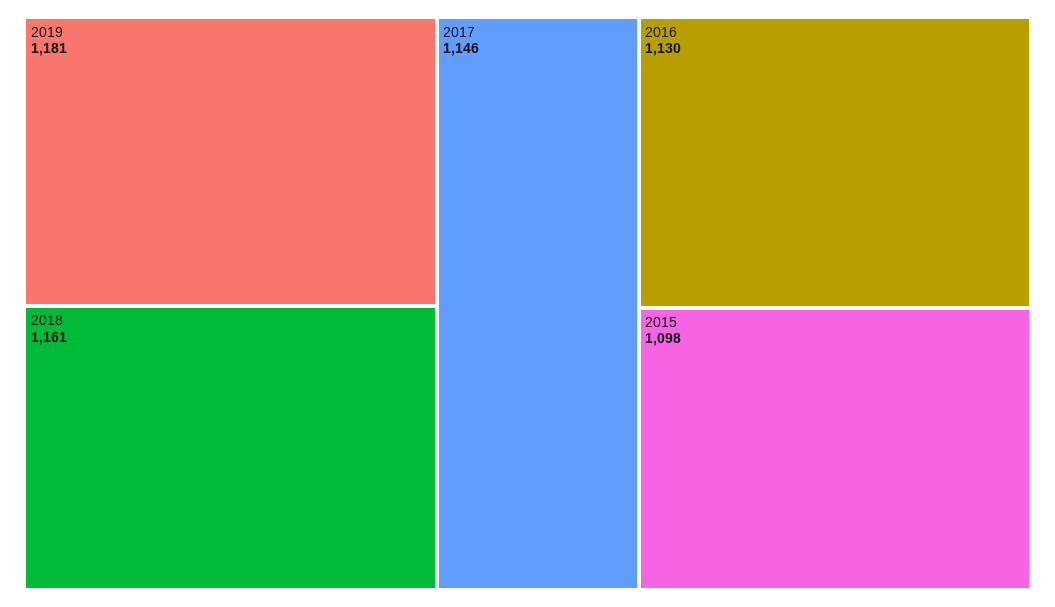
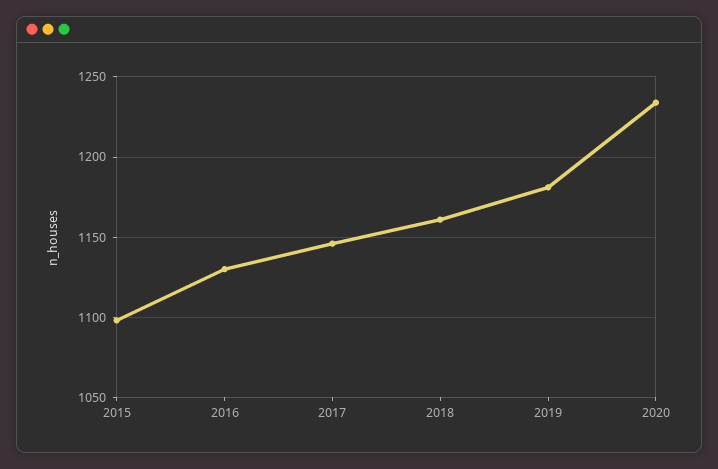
2020: none -> 1235

